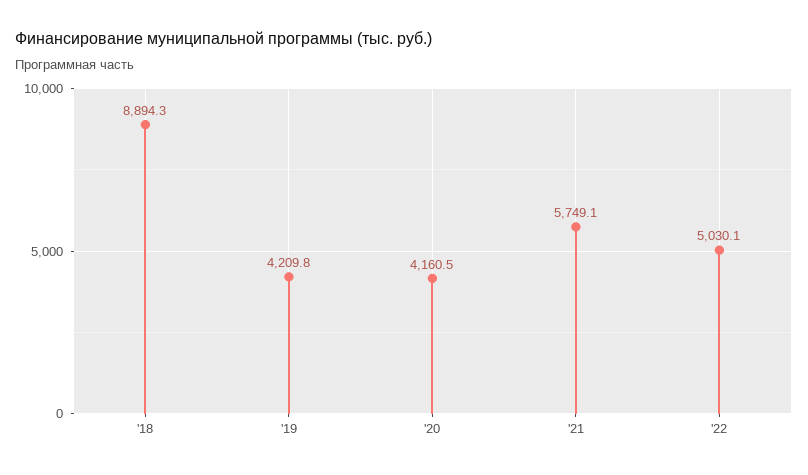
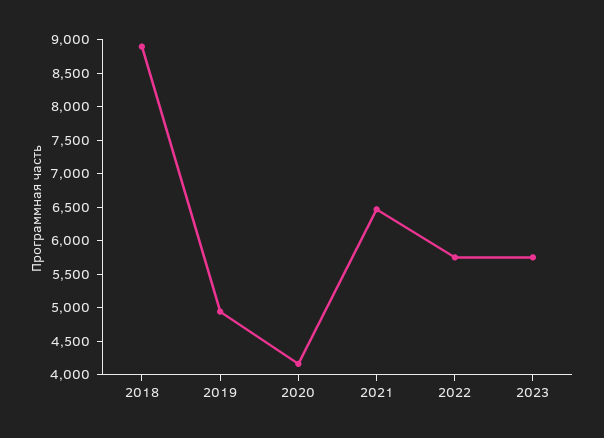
'19: 4209.8 -> 5000
'21: 5749.1 -> 6500
'22: 5030.1 -> 5750
2023: none -> 5750

